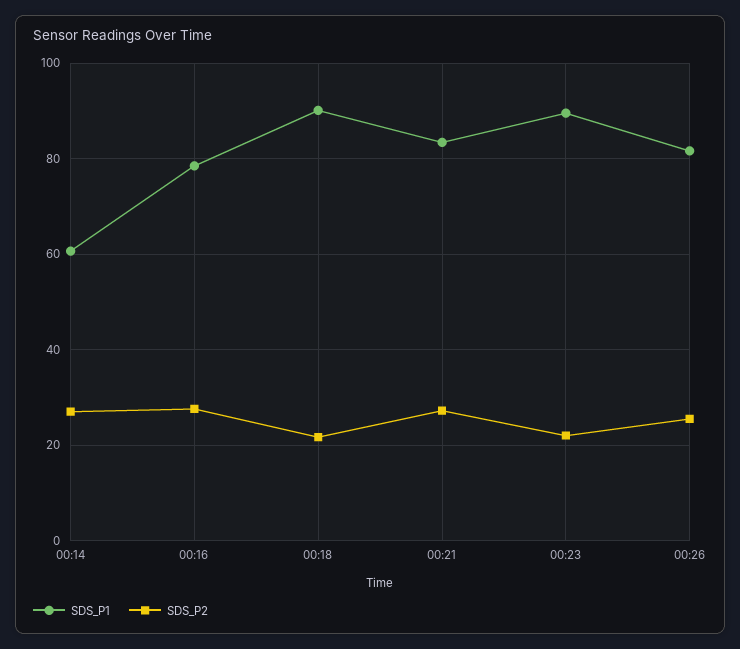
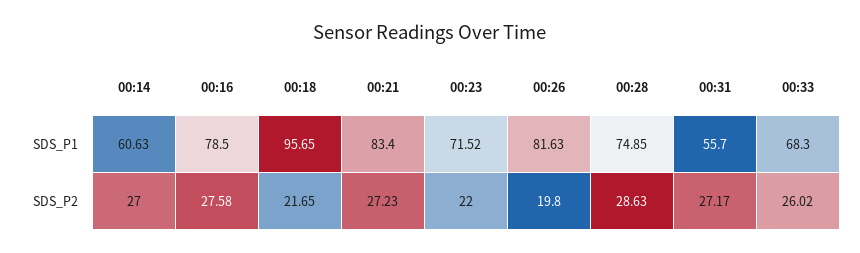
SDS_P1, 00:18: 90 -> 95.65
SDS_P1, 00:23: 90 -> 71.52
SDS_P2, 00:26: 26 -> 19.8
SDS_P1, 00:28: none -> 74.85
SDS_P1, 00:31: none -> 55.7
SDS_P1, 00:33: none -> 68.3
SDS_P2, 00:28: none -> 28.63
SDS_P2, 00:31: none -> 27.17
SDS_P2, 00:33: none -> 26.02

